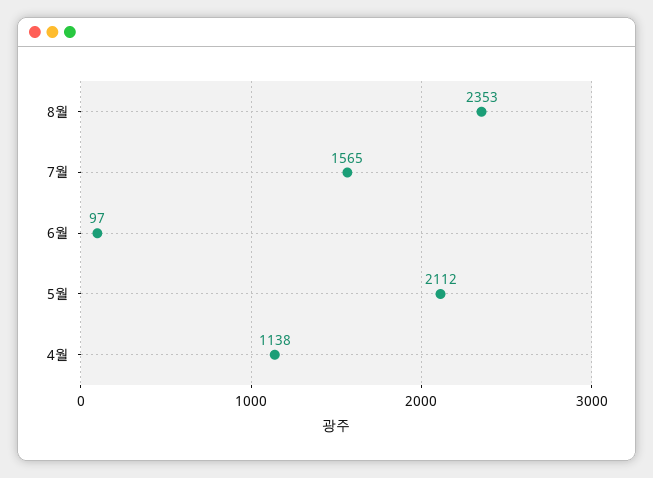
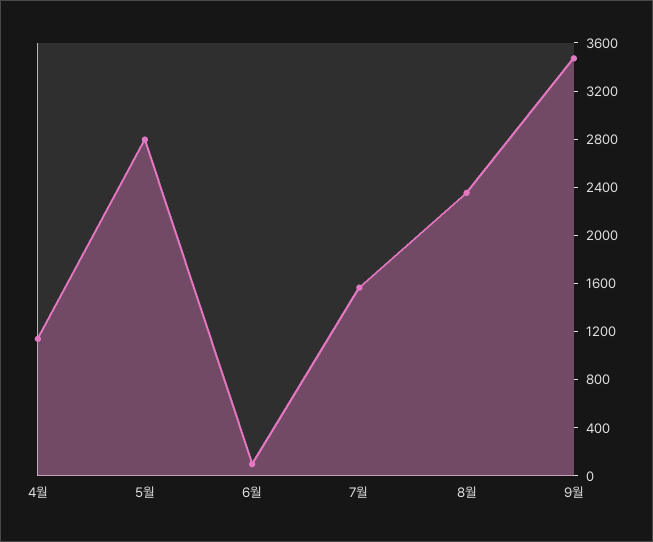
5월: 2112 -> 2800
9월: none -> 3500

